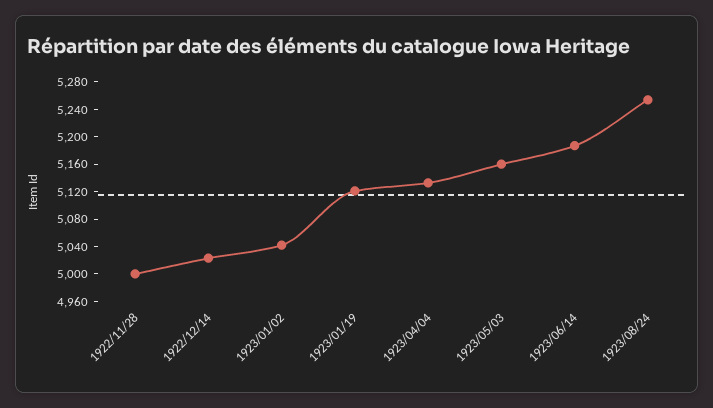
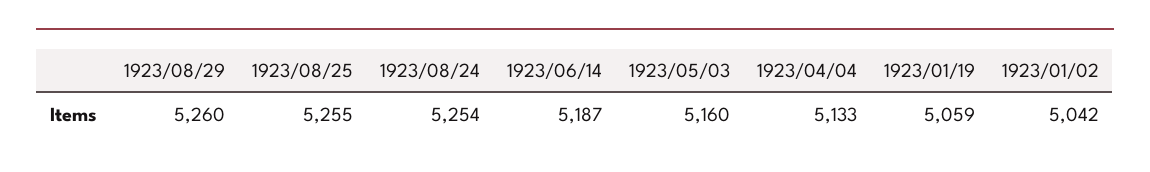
1922/11/28: 5000 -> none
1922/12/14: 5020 -> none
1923/01/19: 5120 -> 5059
1923/08/29: none -> 5260
1923/08/25: none -> 5255

